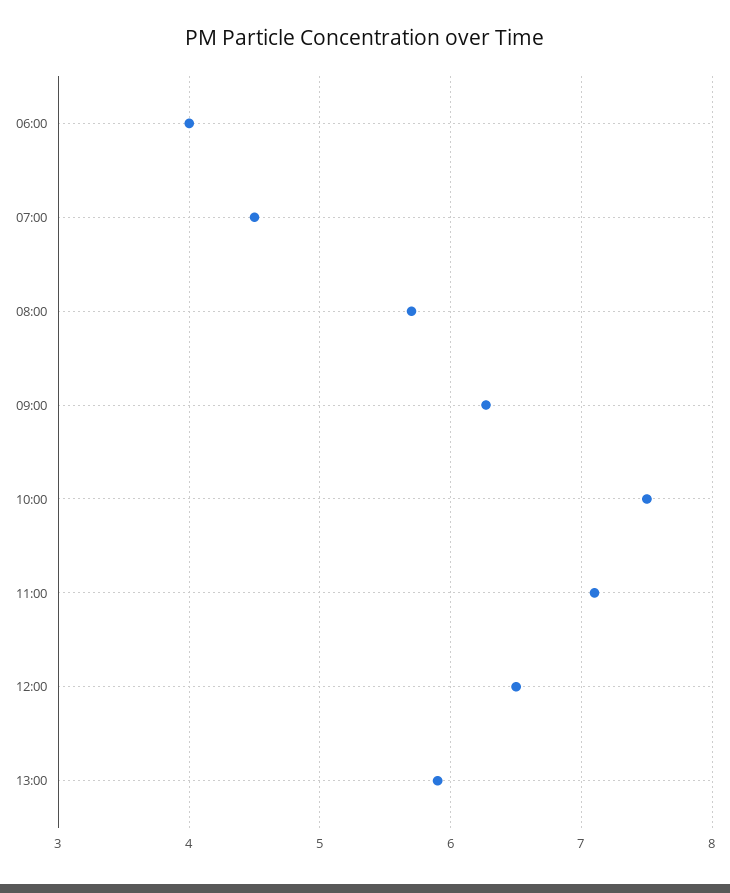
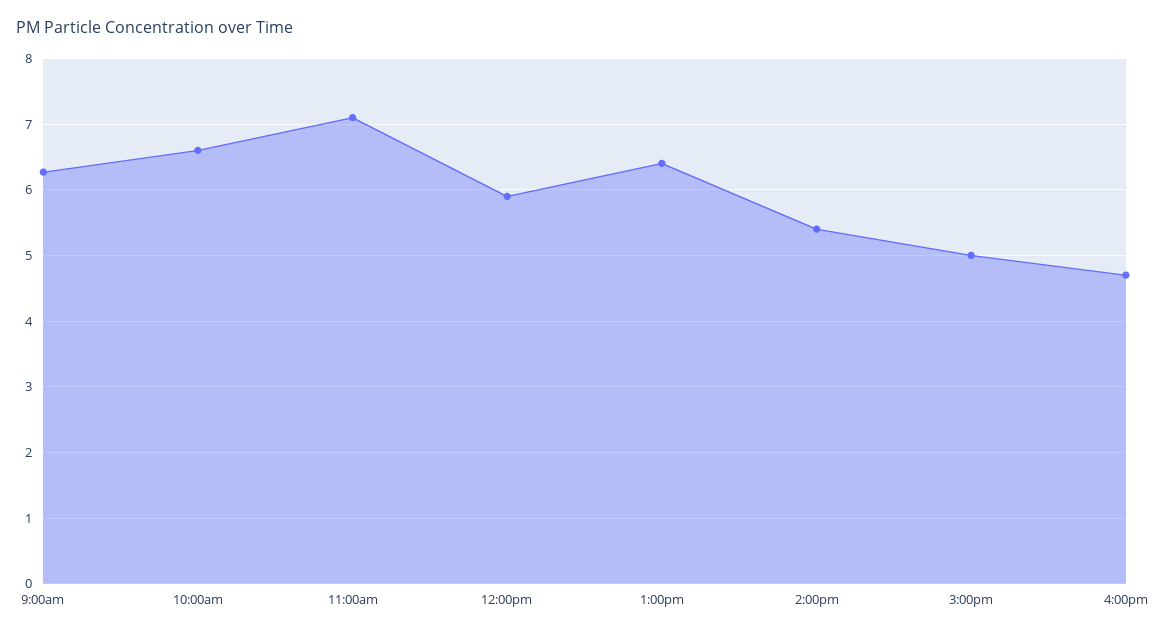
06:00: 4 -> none
07:00: 4.5 -> none
08:00: 5.7 -> none
10:00: 7.5 -> 6.6
12:00: 6.5 -> 5.9
13:00: 5.9 -> 6.4
2:00pm: none -> 5.4
3:00pm: none -> 5
4:00pm: none -> 4.7

